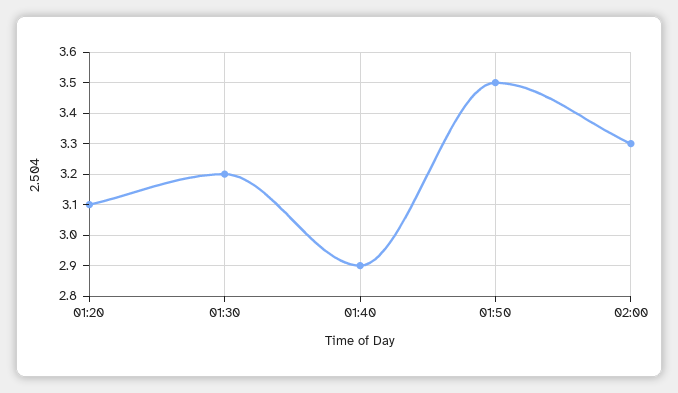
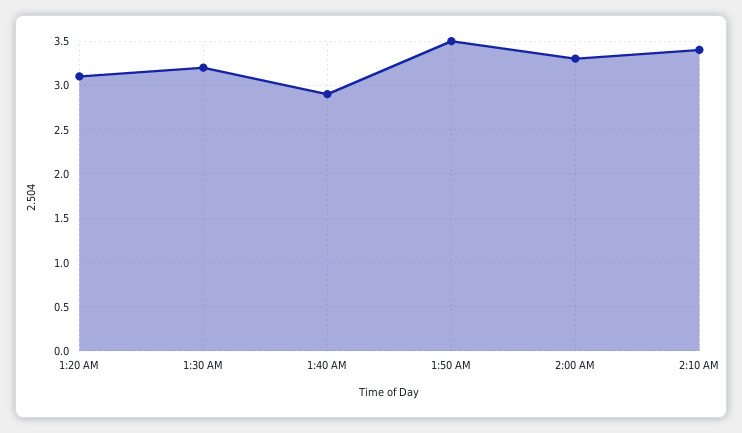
2:10 AM: none -> 3.4

